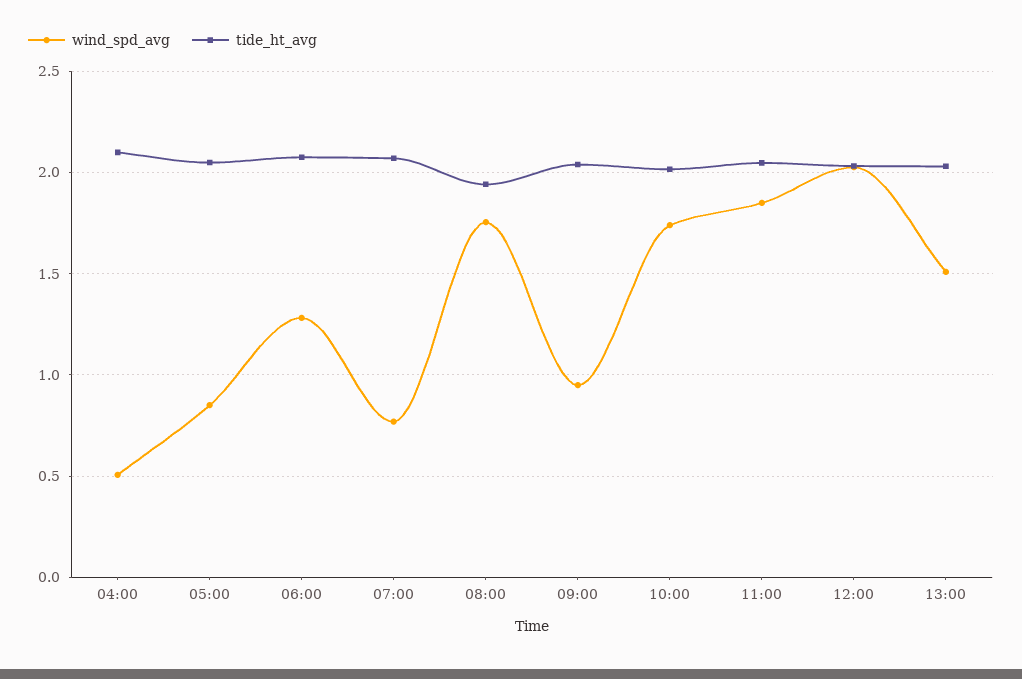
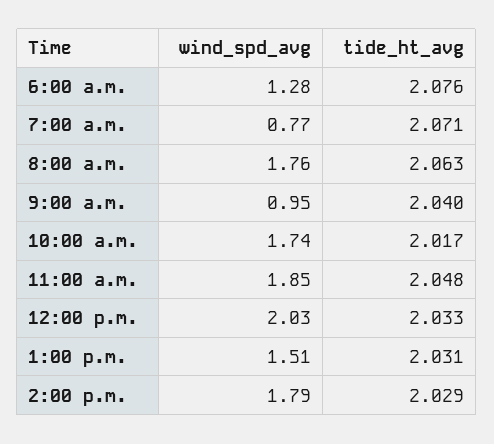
wind_spd_avg, 04:00: 0.5 -> none
tide_ht_avg, 04:00: 2.1 -> none
wind_spd_avg, 05:00: 0.85 -> none
tide_ht_avg, 05:00: 2.05 -> none
tide_ht_avg, 08:00: 1.95 -> 2.063
wind_spd_avg, 2:00 p.m.: none -> 1.79
tide_ht_avg, 2:00 p.m.: none -> 2.029

